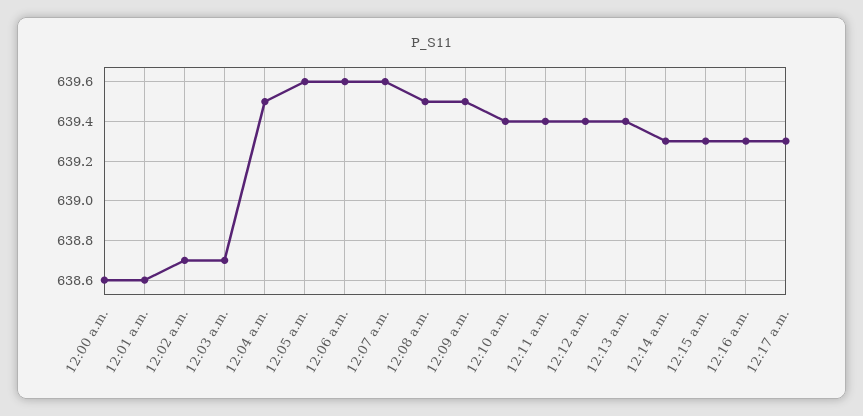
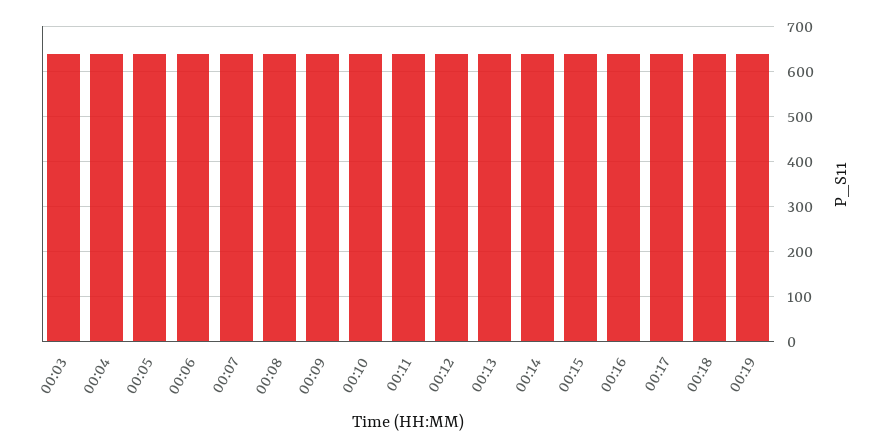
12:00 a.m.: 638.6 -> none
12:01 a.m.: 638.6 -> none
12:02 a.m.: 638.7 -> none
00:18: none -> 640
00:19: none -> 640

